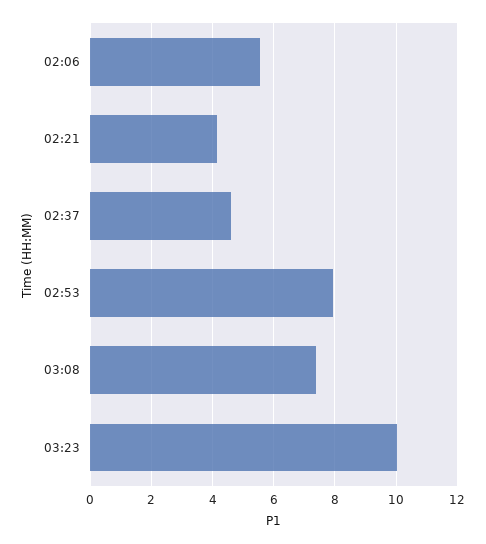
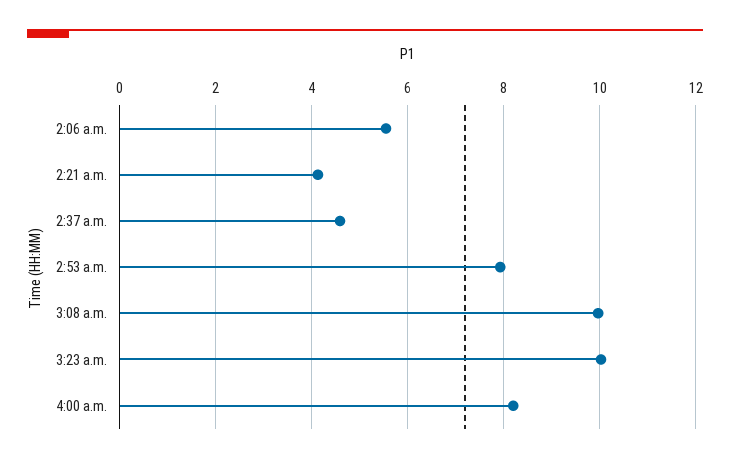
03:08: 7.4 -> 10
4:00 a.m.: none -> 8.2

